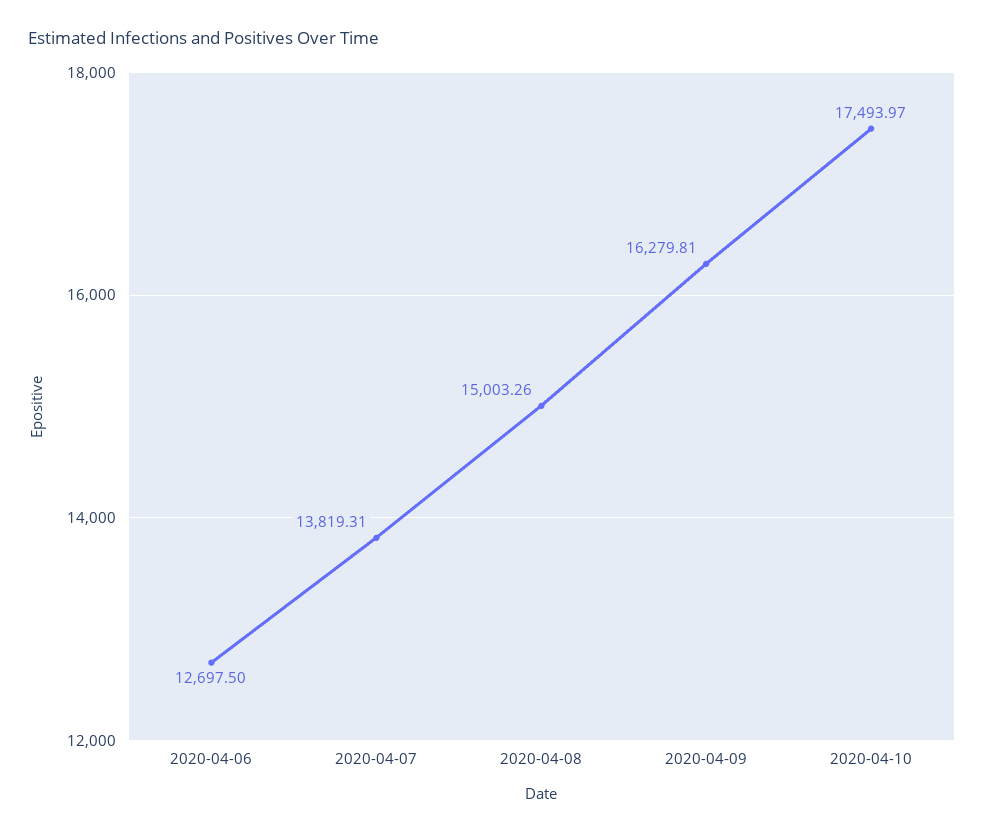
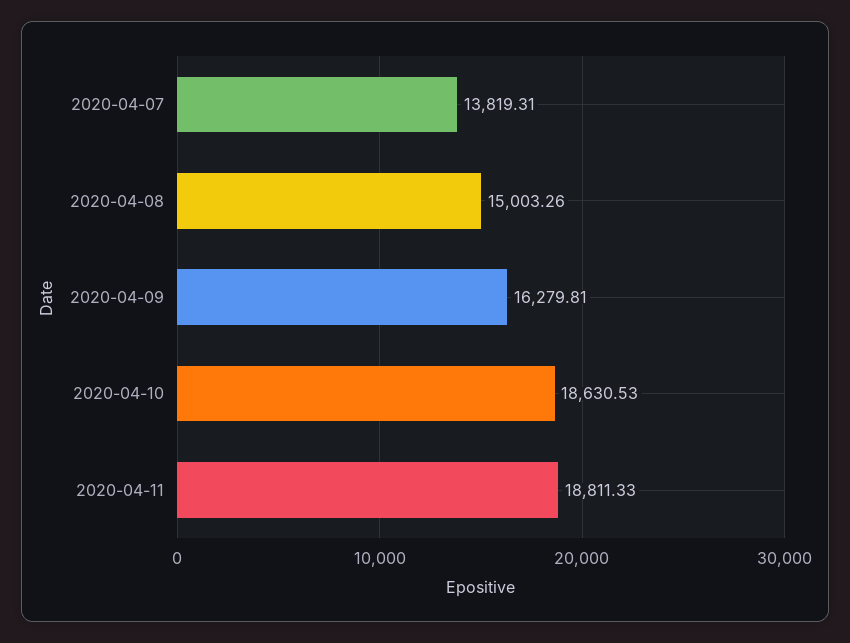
2020-04-06: 12697.5 -> none
2020-04-10: 17493.97 -> 18630.53
2020-04-11: none -> 18811.33

